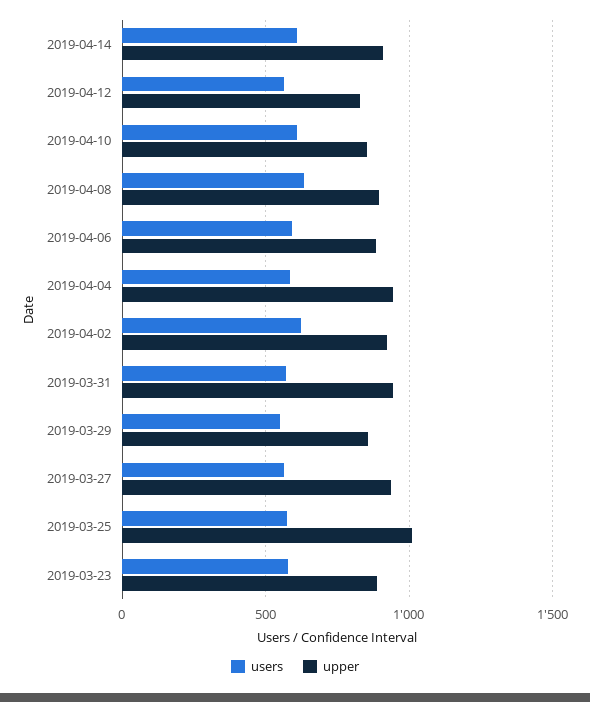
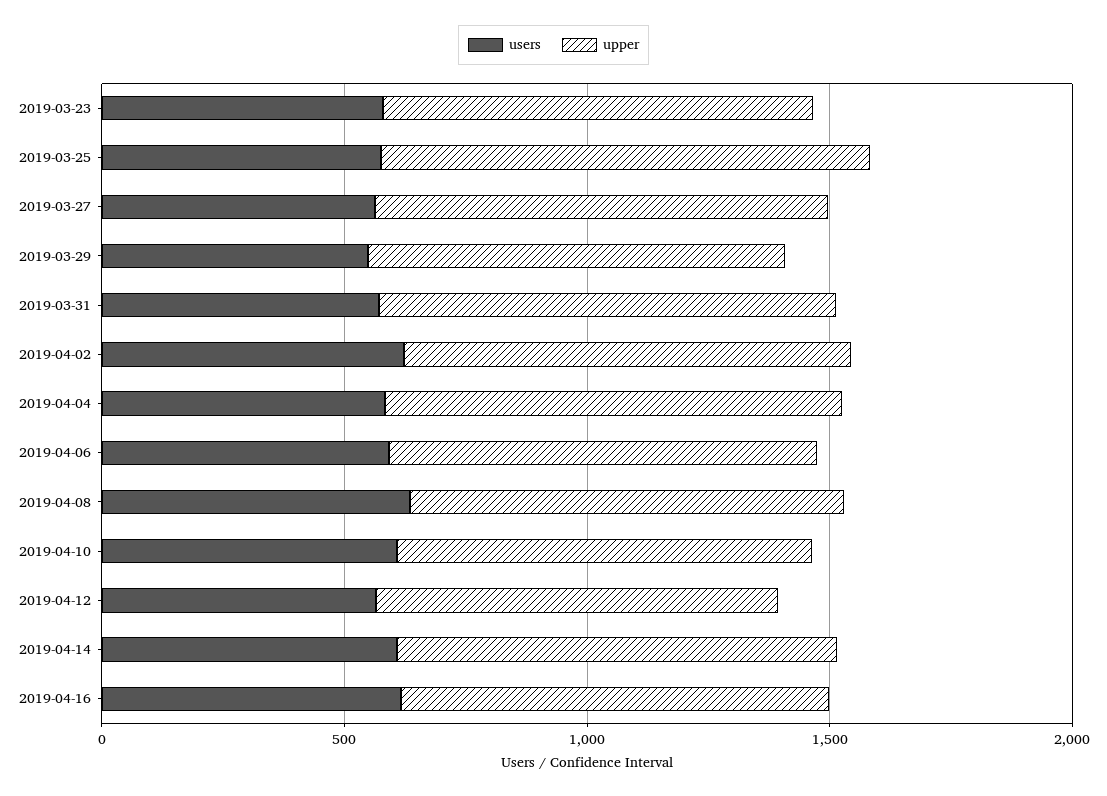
users, 2019-04-16: none -> 600
upper, 2019-04-16: none -> 900

